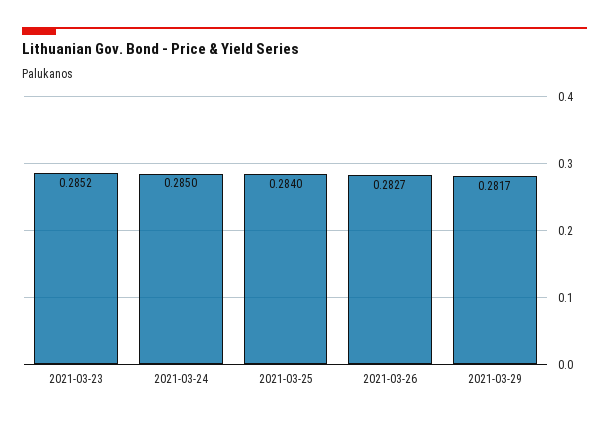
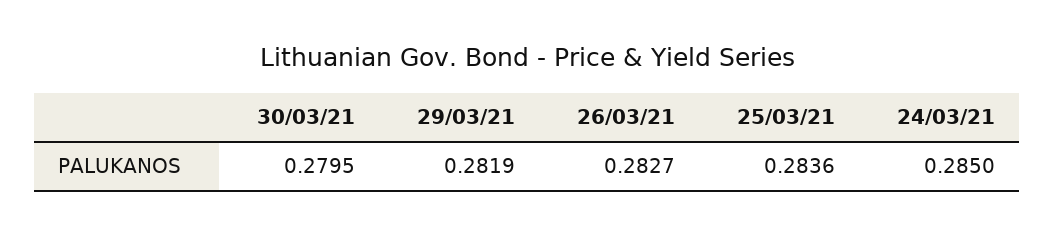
2021-03-23: 0.2852 -> none
2021-03-25: 0.284 -> 0.2836
2021-03-29: 0.2817 -> 0.2819
30/03/21: none -> 0.2795

